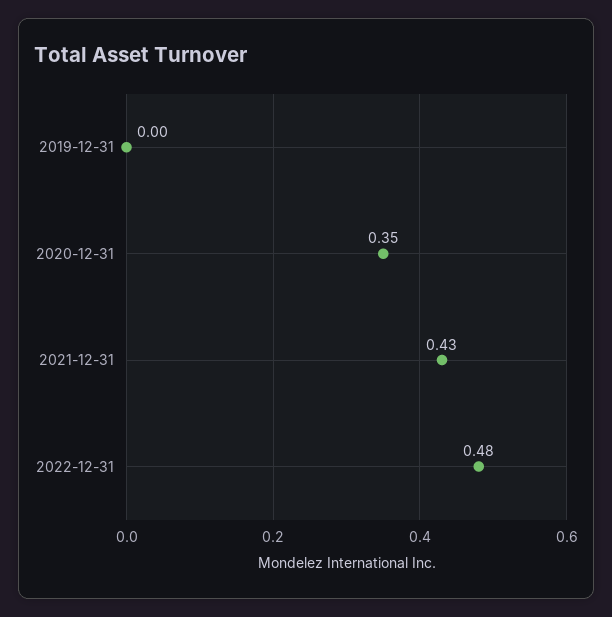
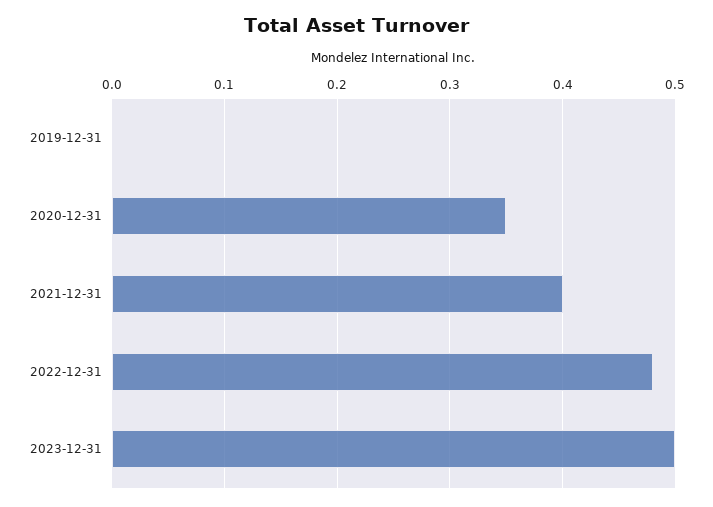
2021-12-31: 0.43 -> 0.4
2023-12-31: none -> 0.5

